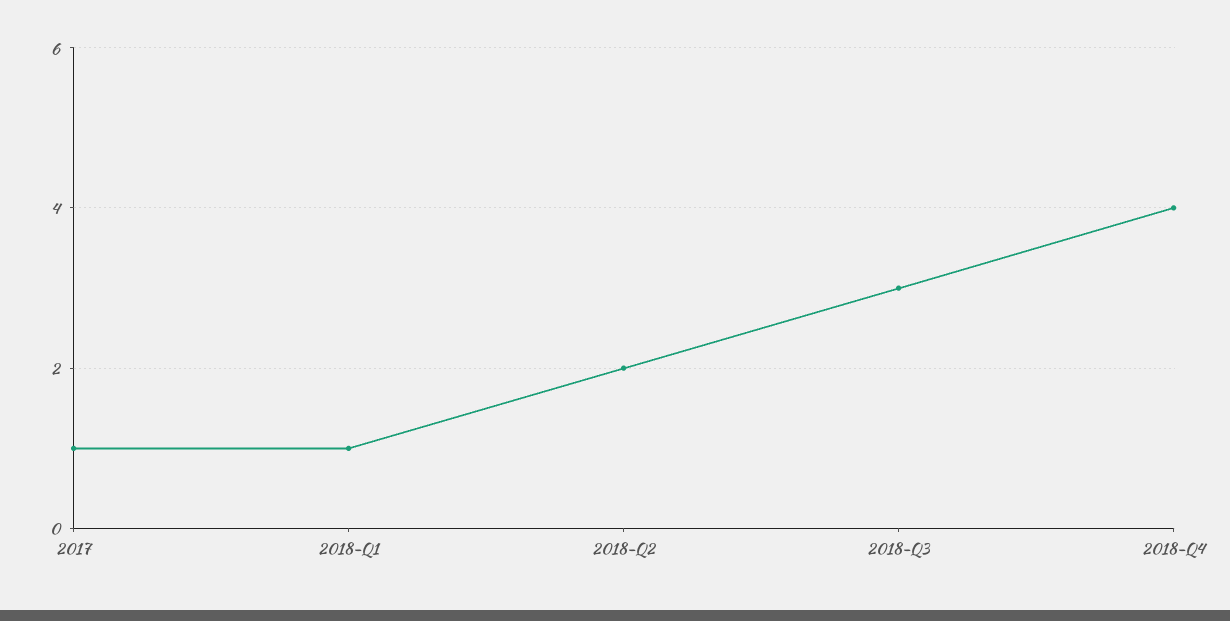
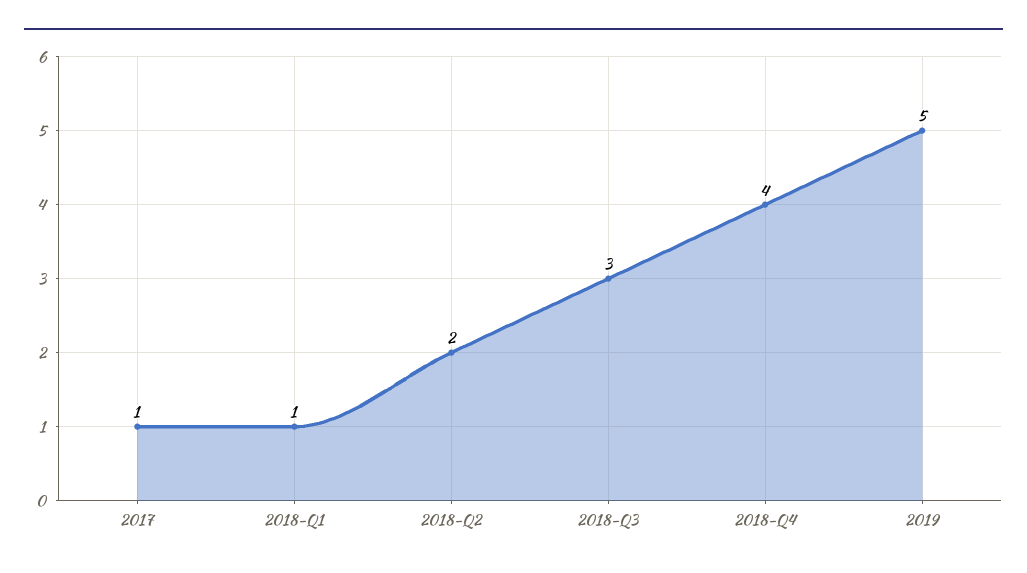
2019: none -> 5

